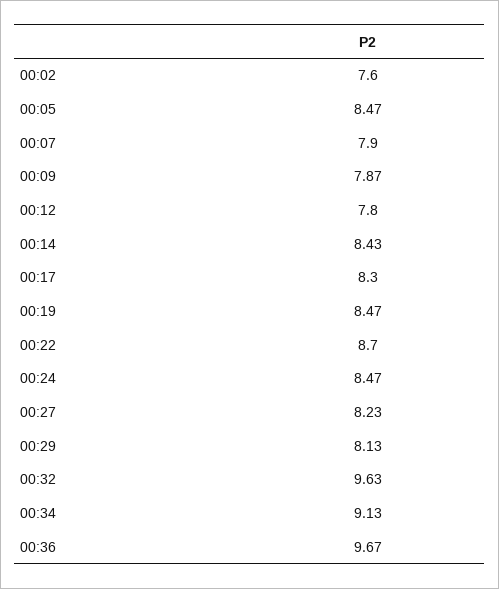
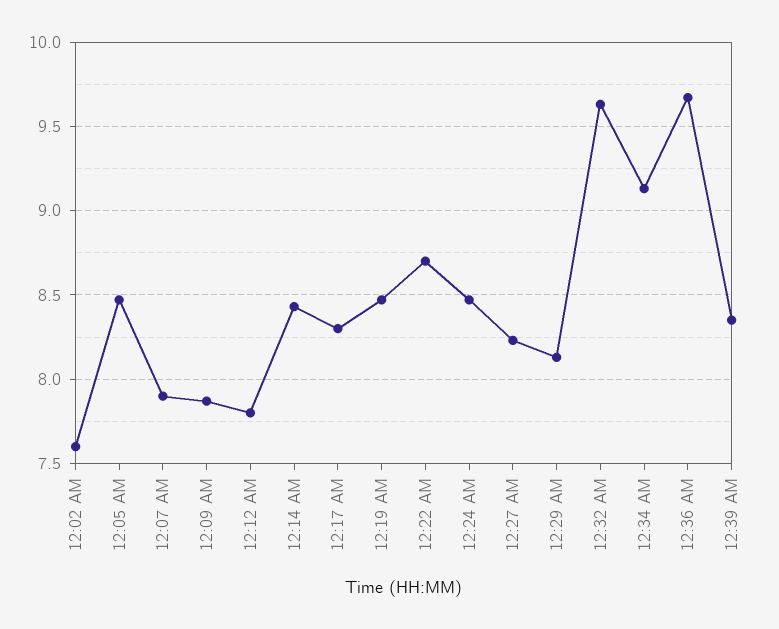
12:39 AM: none -> 8.35

